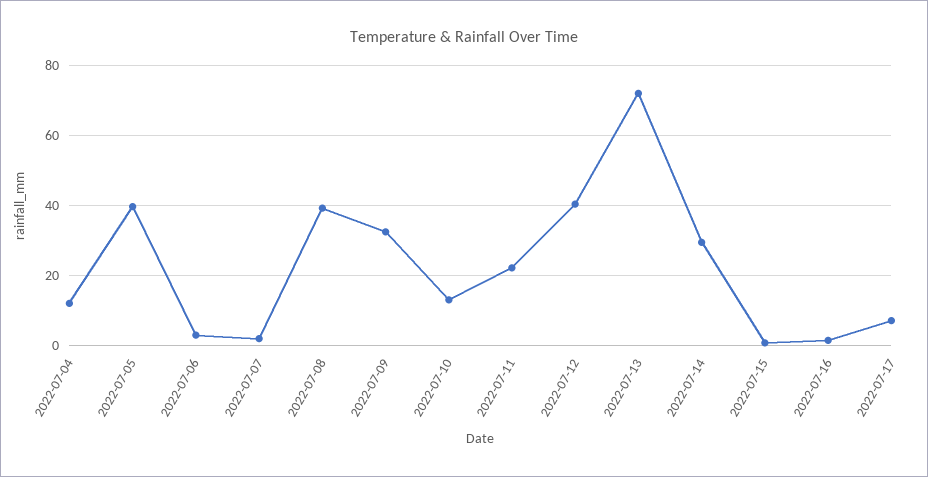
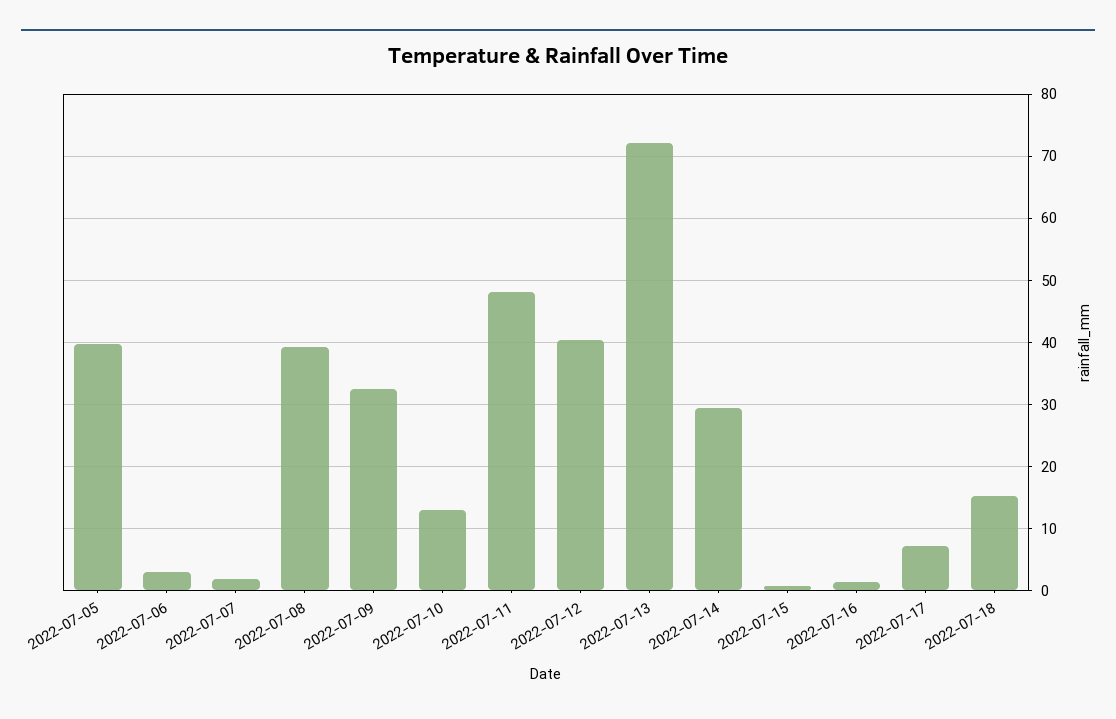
2022-07-04: 12 -> none
2022-07-11: 22 -> 48
2022-07-18: none -> 15

